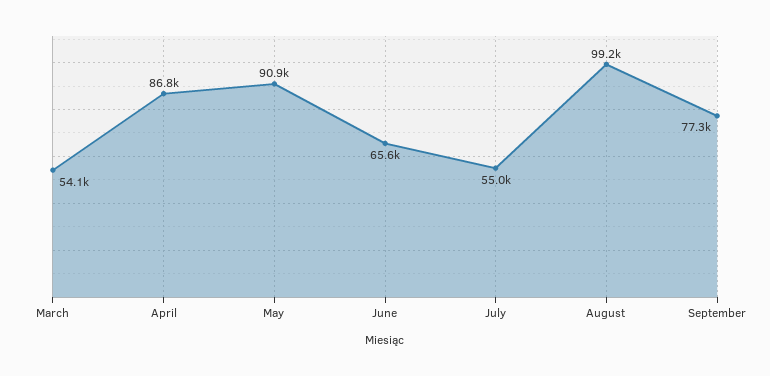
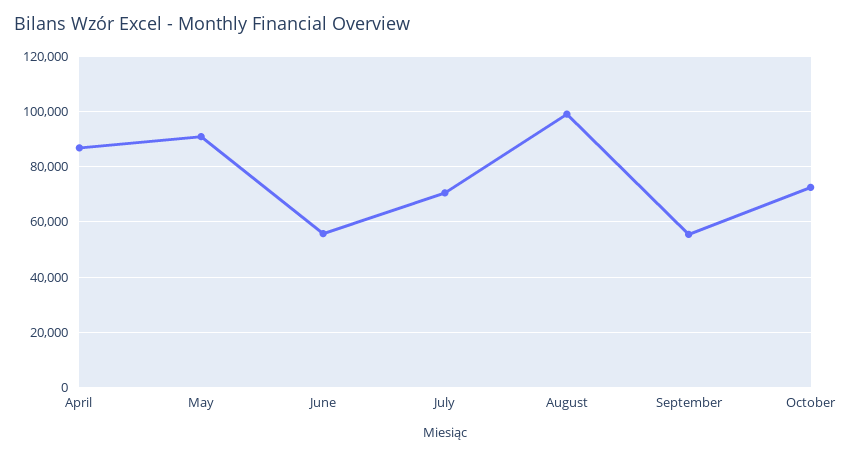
March: 54100 -> none
June: 65600 -> 55000
July: 55000 -> 70000
September: 77300 -> 55000
October: none -> 72500

